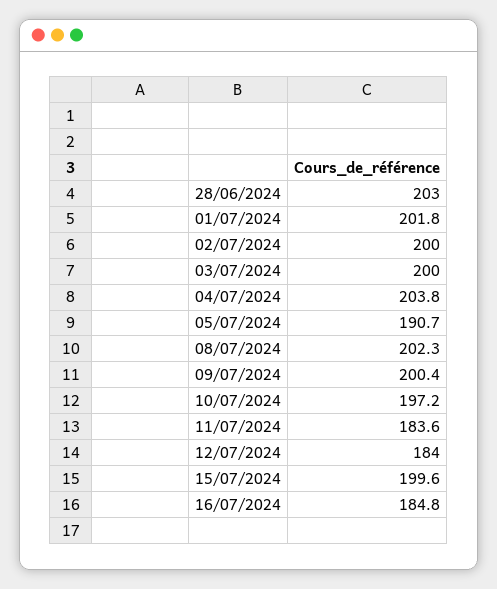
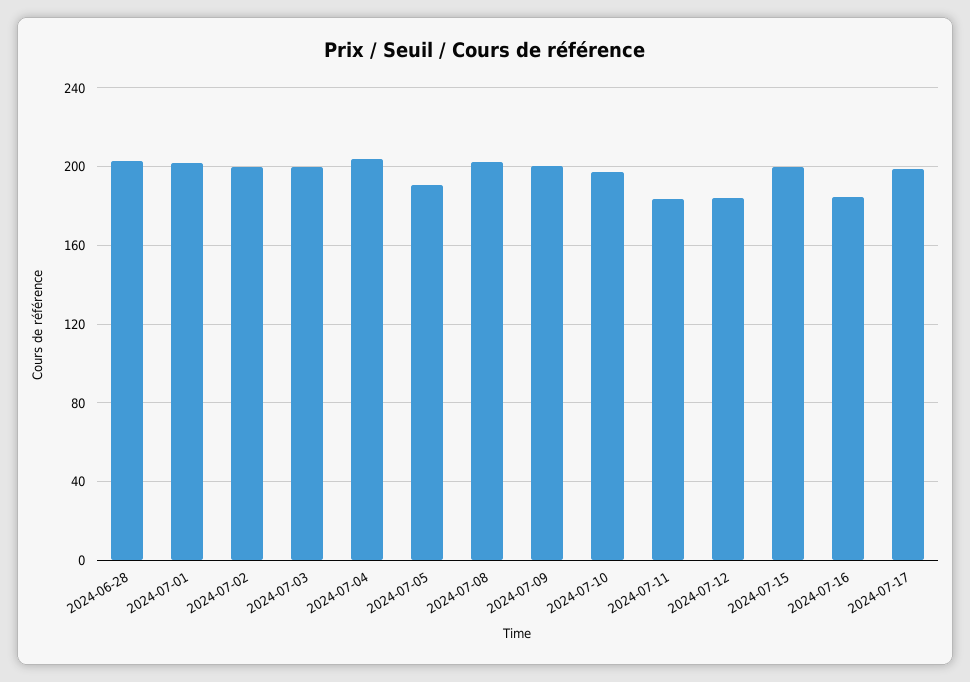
2024-07-17: none -> 200

